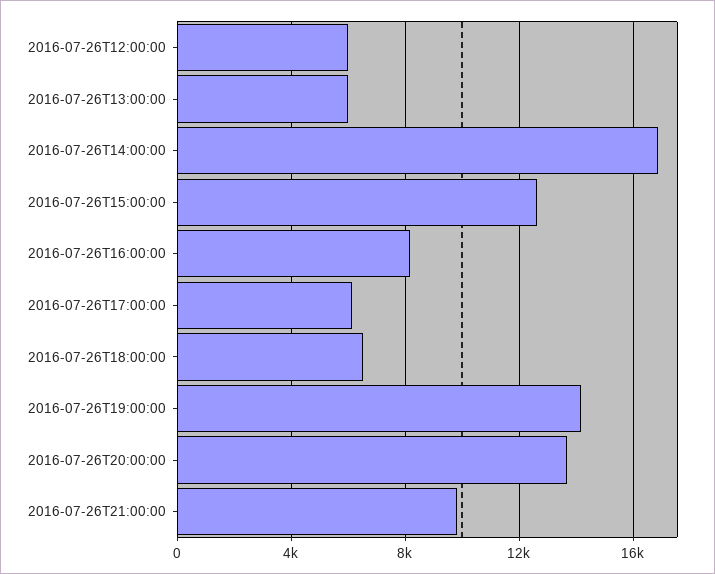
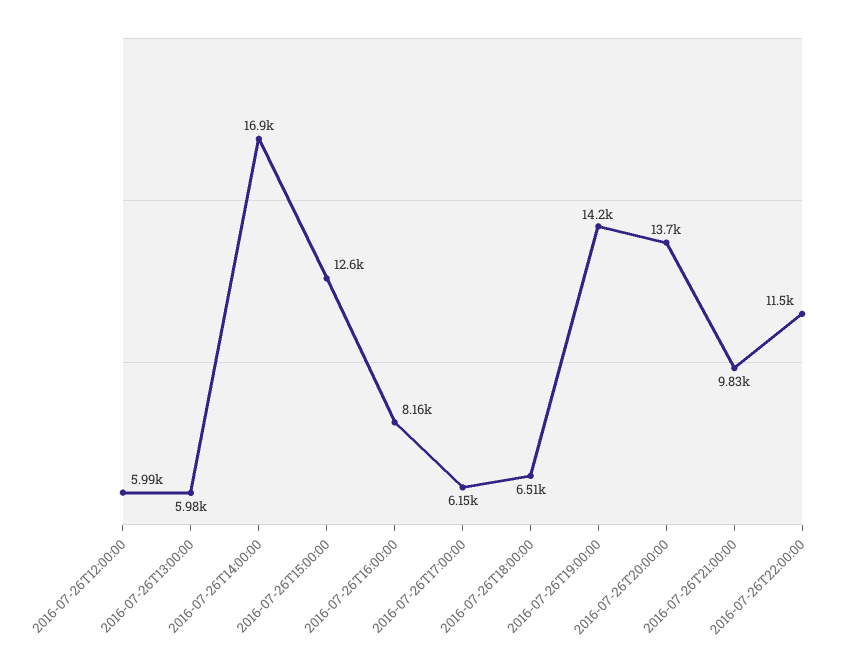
2016-07-26T22:00:00: none -> 11500

